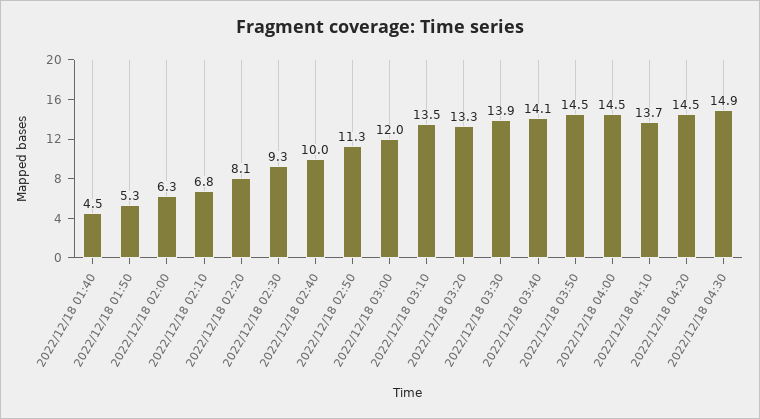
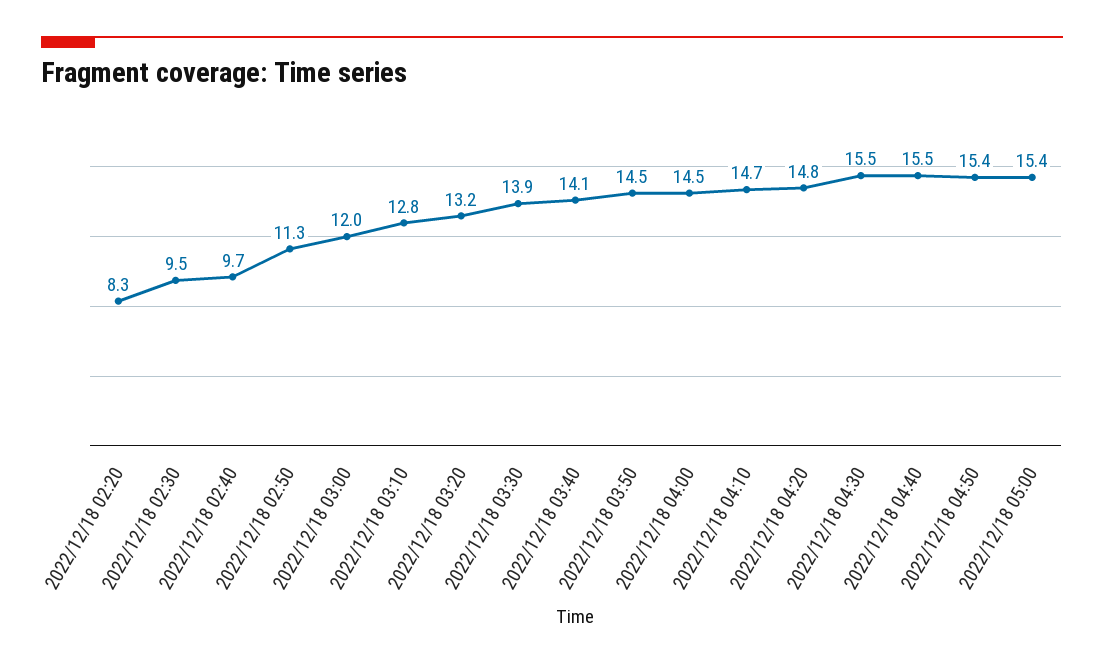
2022/12/18 01:40: 4.5 -> none
2022/12/18 01:50: 5.3 -> none
2022/12/18 02:00: 6.3 -> none
2022/12/18 02:10: 6.8 -> none
2022/12/18 02:20: 8.1 -> 8.3
2022/12/18 02:30: 9.3 -> 9.5
2022/12/18 02:40: 10 -> 9.7
2022/12/18 03:10: 13.5 -> 12.8
2022/12/18 03:20: 13.3 -> 13.2
2022/12/18 04:10: 13.7 -> 14.7
2022/12/18 04:20: 14.5 -> 14.8
2022/12/18 04:30: 14.9 -> 15.5
2022/12/18 04:40: none -> 15.5
2022/12/18 04:50: none -> 15.4
2022/12/18 05:00: none -> 15.4

